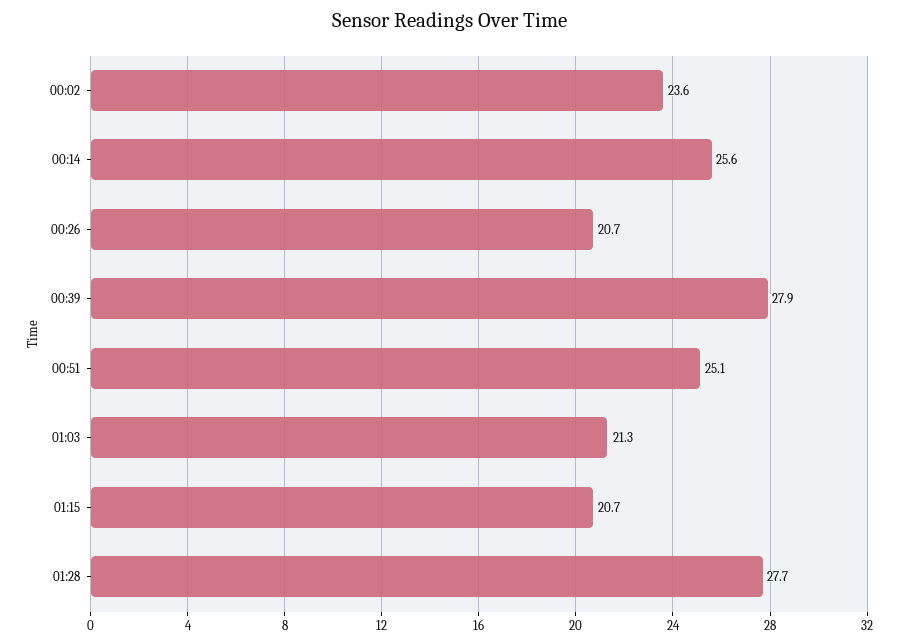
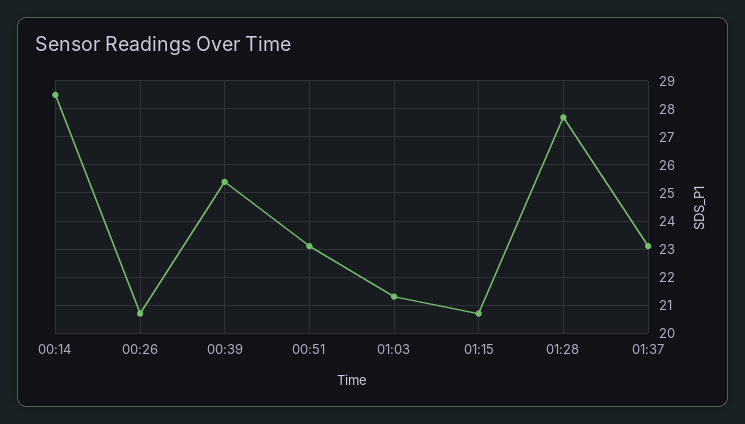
00:02: 23.6 -> none
00:14: 25.6 -> 28.5
00:39: 27.9 -> 25.5
00:51: 25.1 -> 23
01:37: none -> 23

